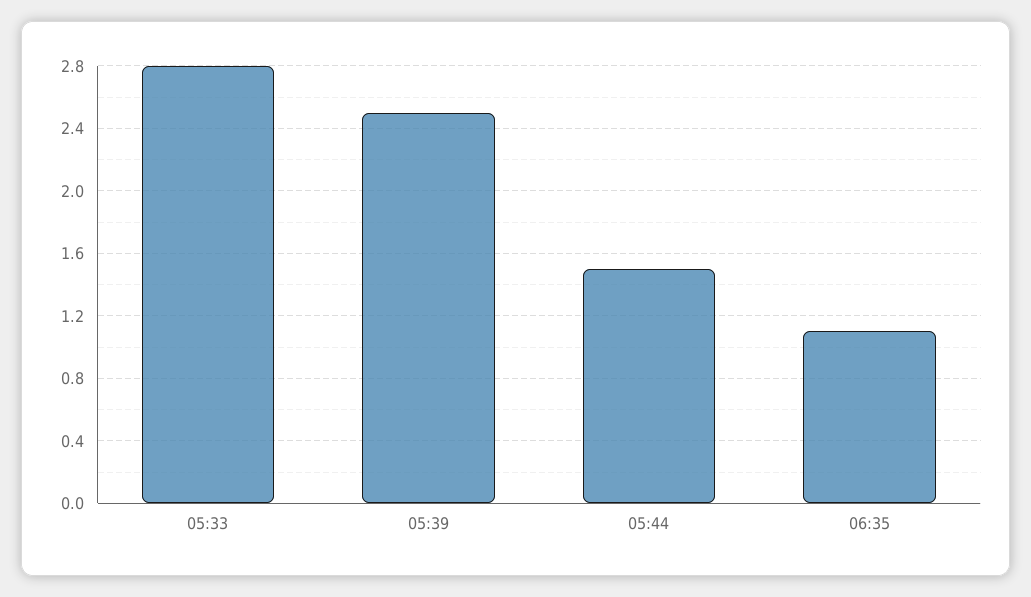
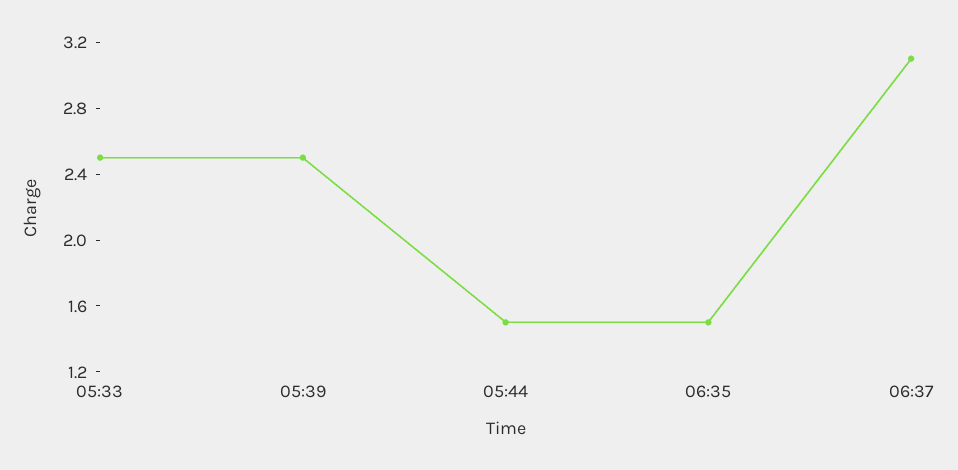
05:33: 2.8 -> 2.5
06:35: 1.1 -> 1.5
06:37: none -> 3.1

